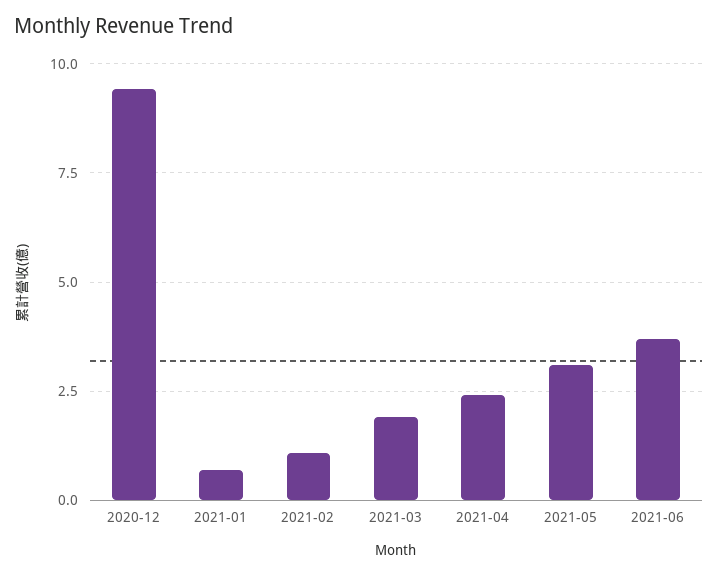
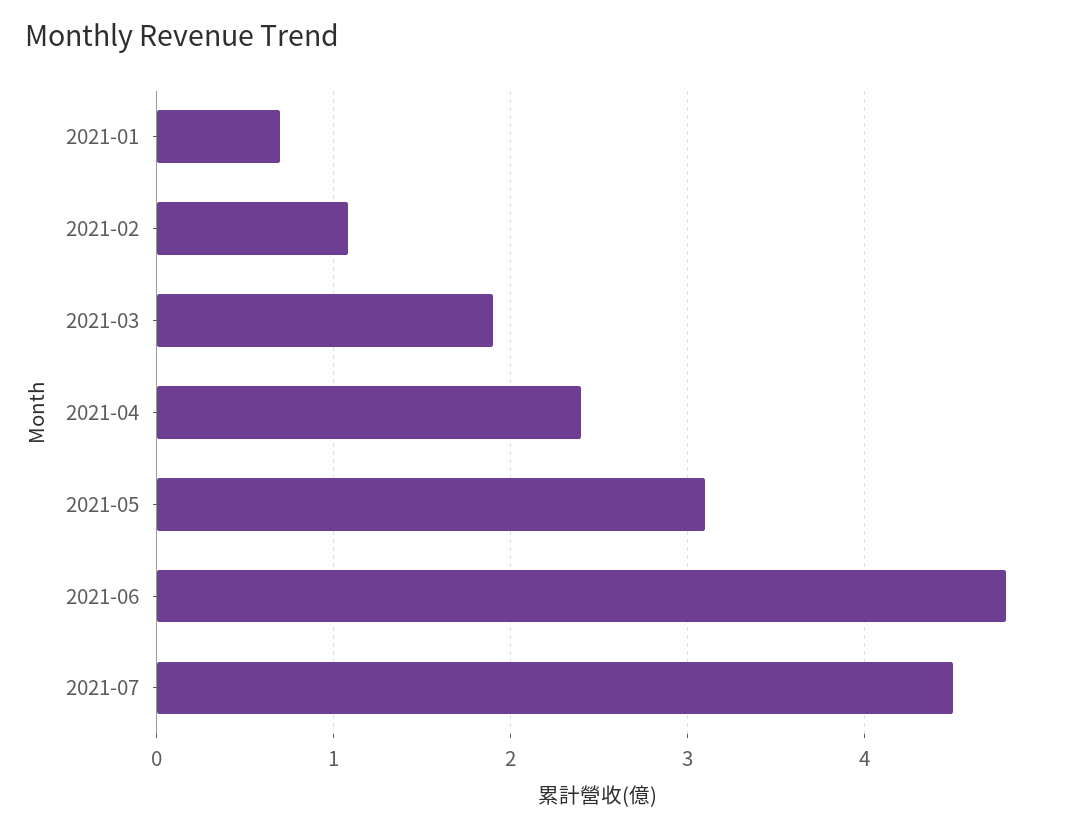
2020-12: 9.5 -> none
2021-06: 3.75 -> 4.8
2021-07: none -> 4.5

